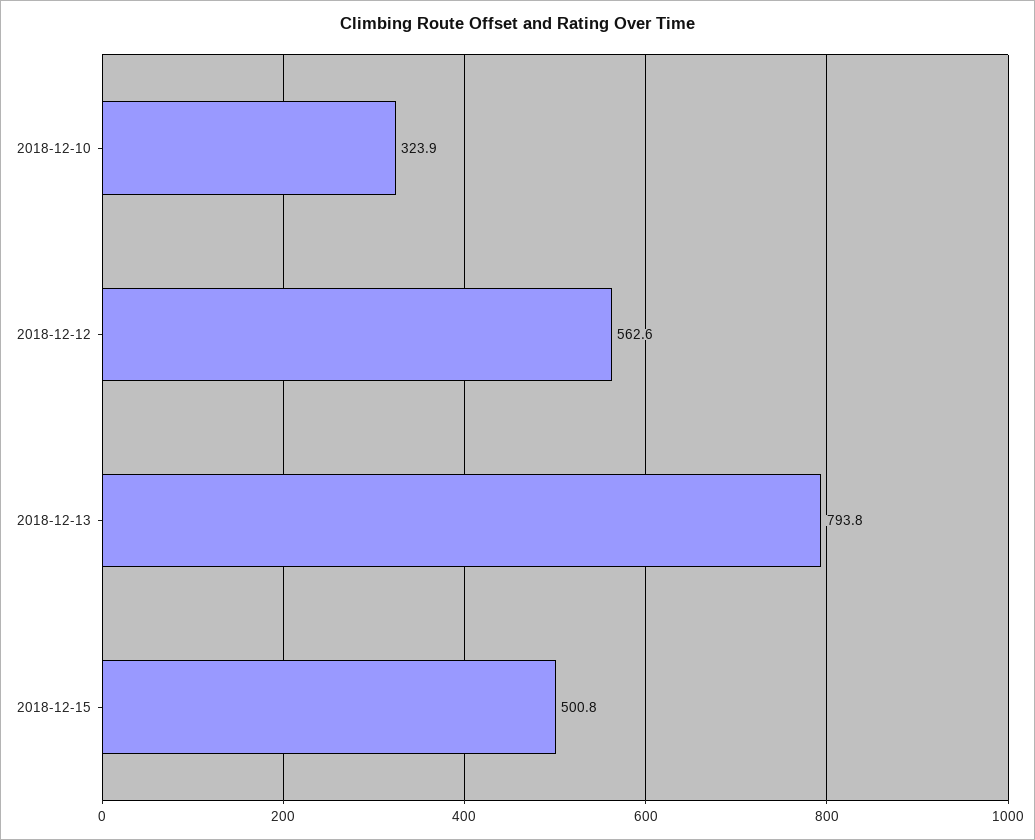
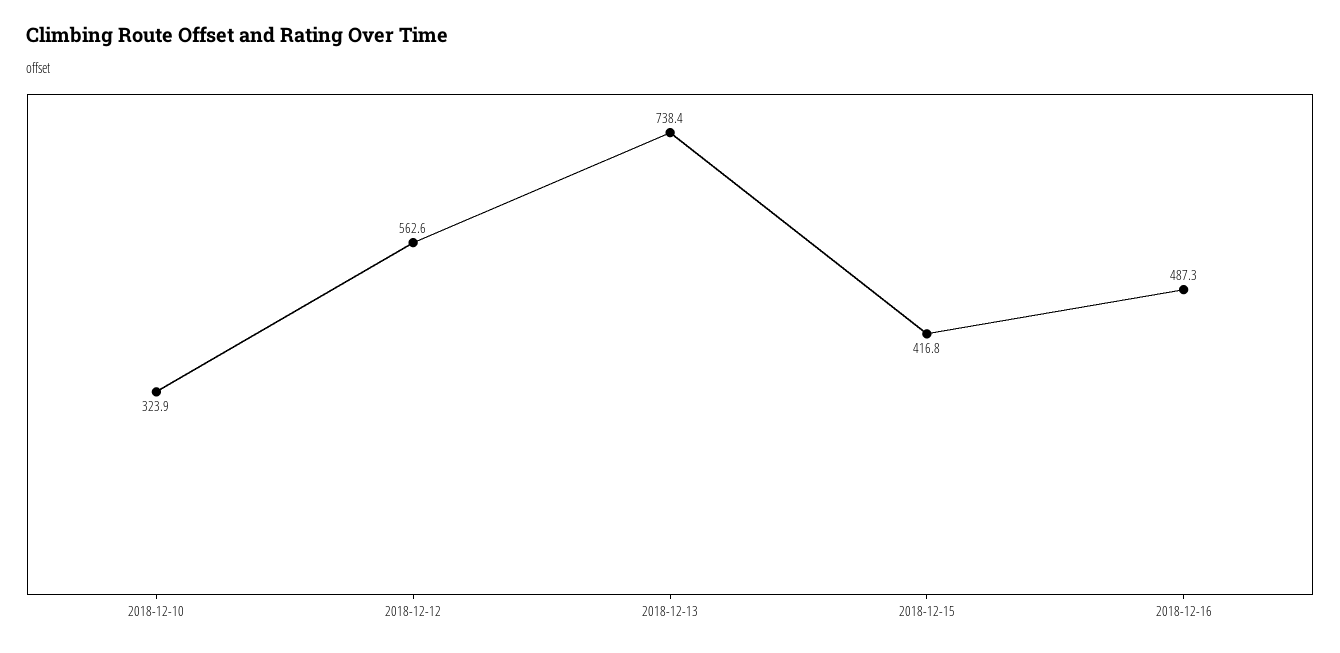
2018-12-13: 793.8 -> 738.4
2018-12-15: 500.8 -> 416.8
2018-12-16: none -> 487.3

